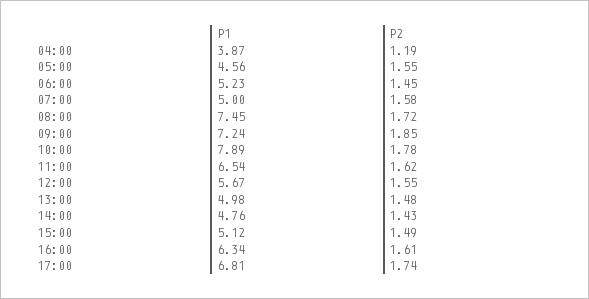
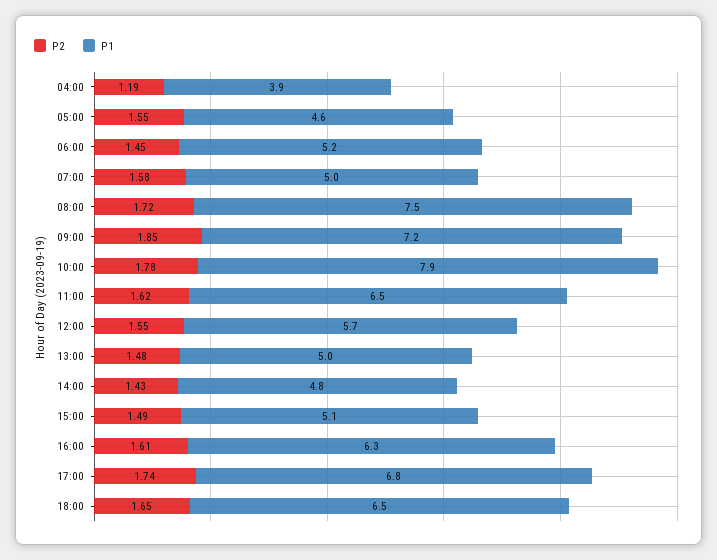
P2, 18:00: none -> 1.65
P1, 18:00: none -> 6.5

